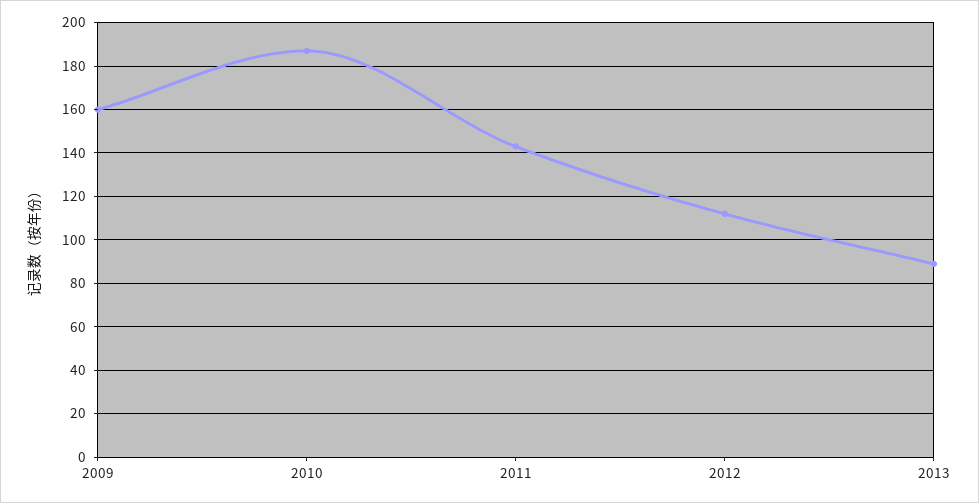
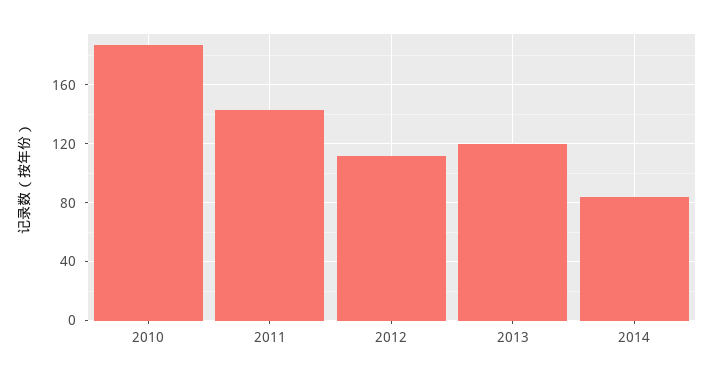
2009: 160 -> none
2013: 90 -> 120
2014: none -> 85

